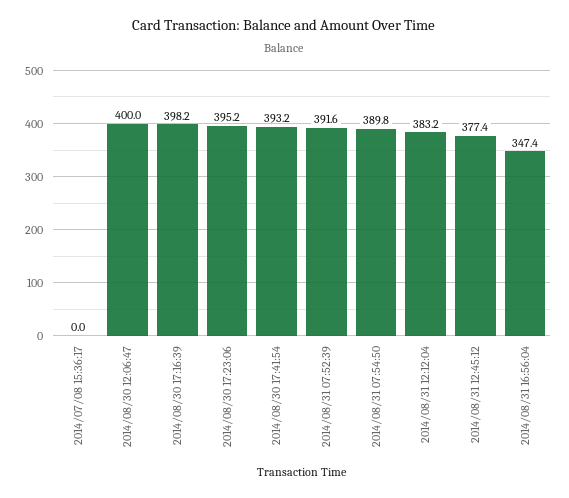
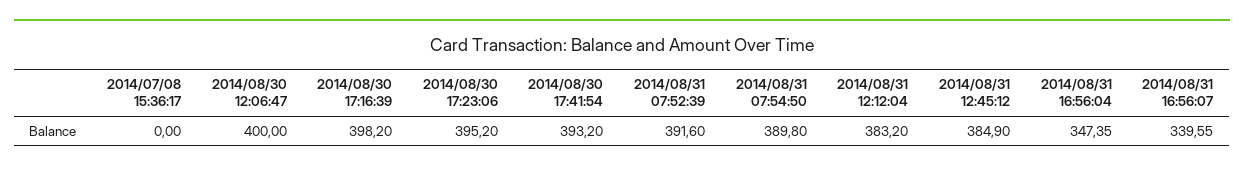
2014/08/31 12:45:12: 377.4 -> 384.9
2014/08/31 16:56:07: none -> 339.55

